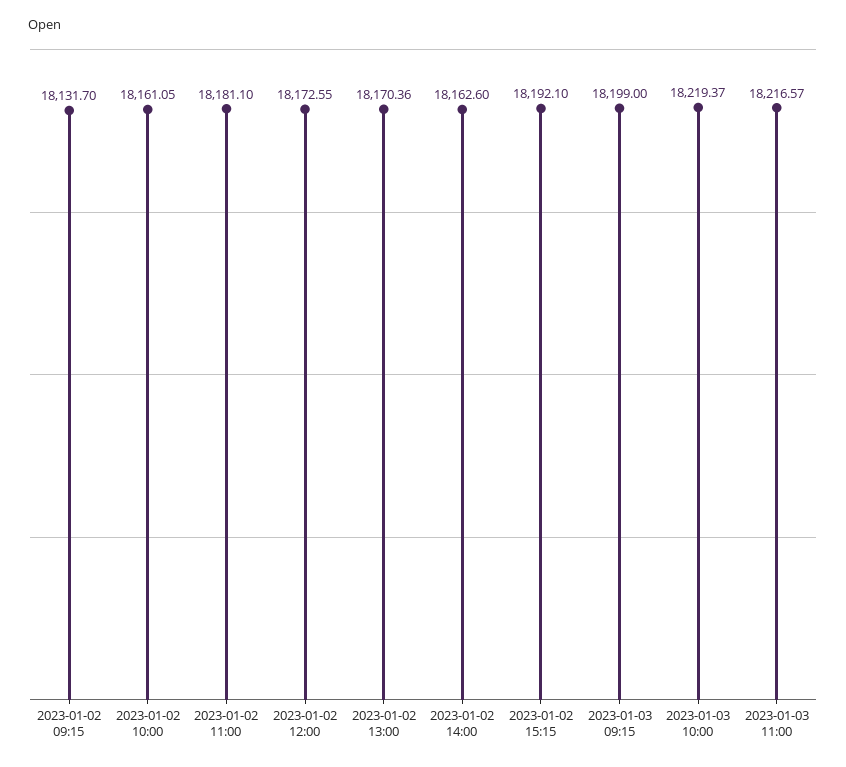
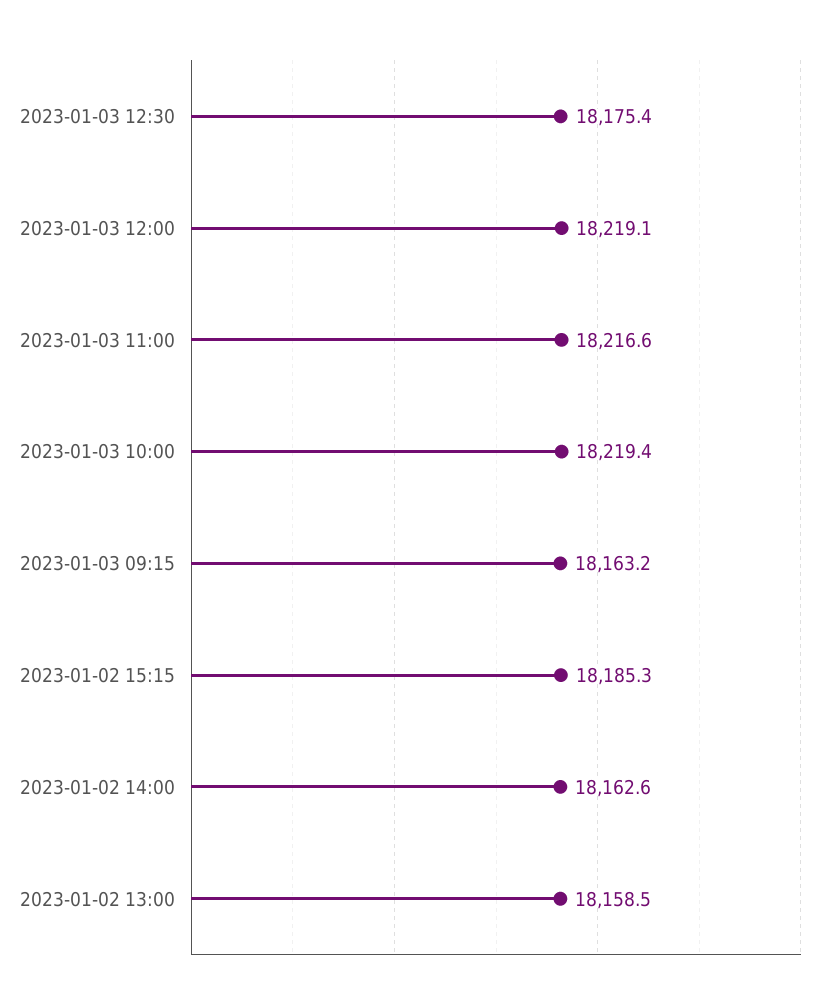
2023-01-02 09:15: 18131.7 -> none
2023-01-02 10:00: 18161.05 -> none
2023-01-02 11:00: 18181.1 -> none
2023-01-02 12:00: 18172.55 -> none
2023-01-02 13:00: 18170.36 -> 18158.5
2023-01-02 15:15: 18192.1 -> 18185.3
2023-01-03 09:15: 18199 -> 18163.2
2023-01-03 12:30: none -> 18175.4
2023-01-03 12:00: none -> 18219.1

